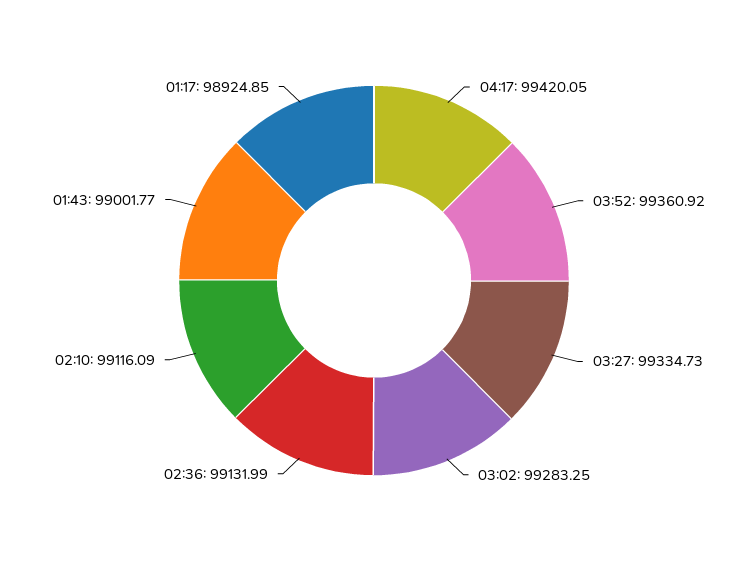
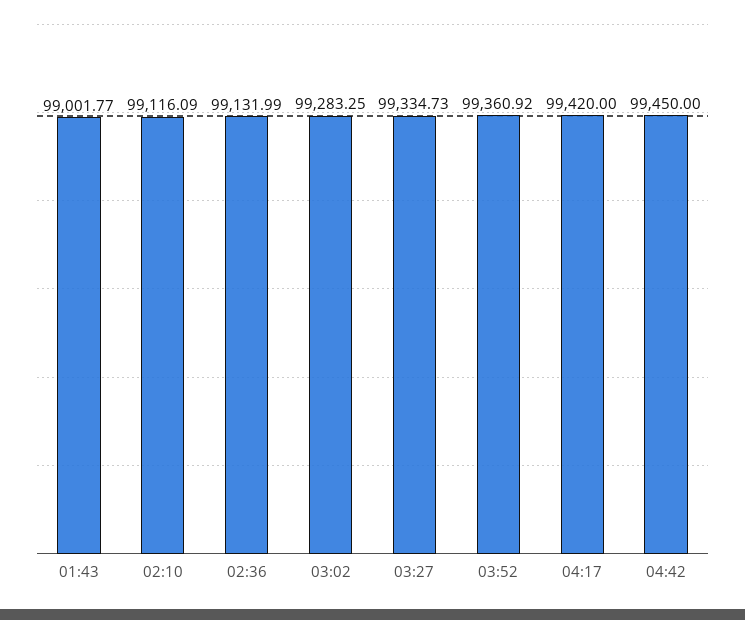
04:17: 99420.05 -> 99420
01:17: 98924.85 -> none
04:42: none -> 99450

